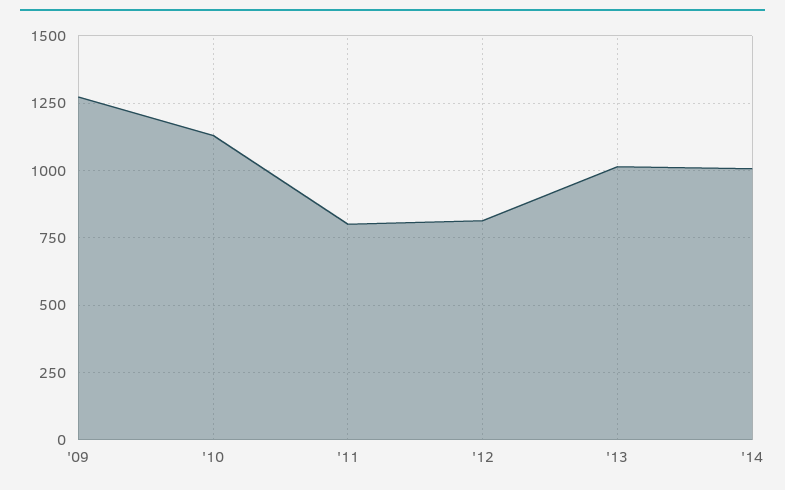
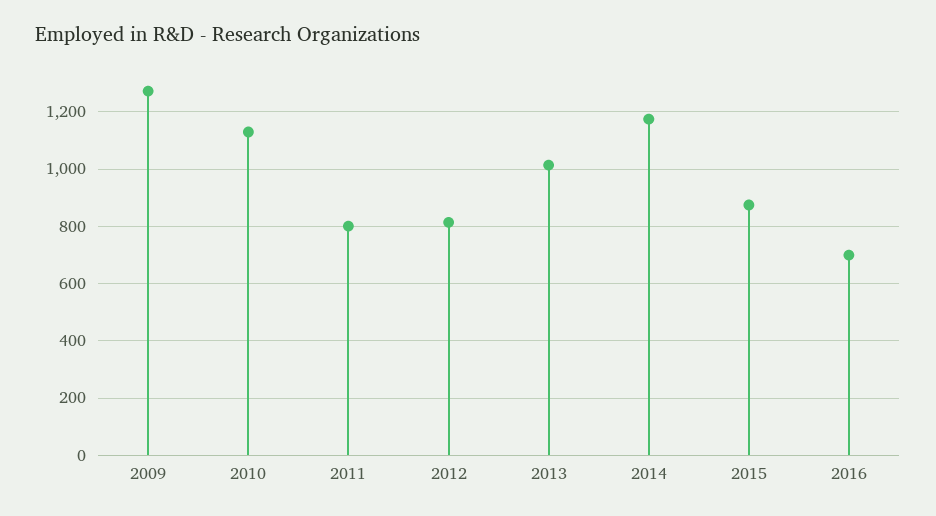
'14: 1000 -> 1175
2015: none -> 875
2016: none -> 700

